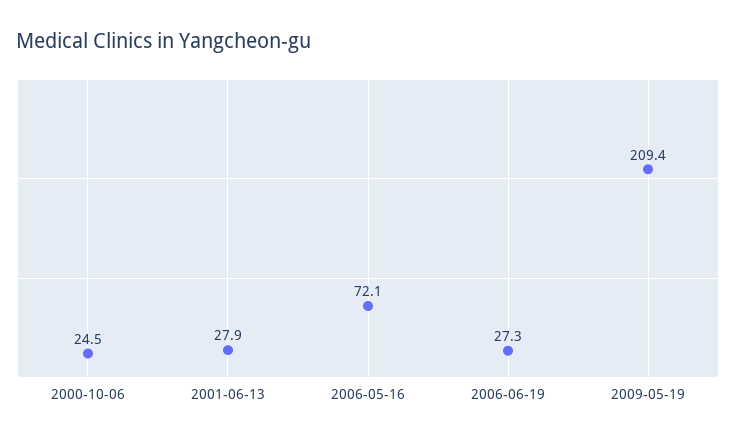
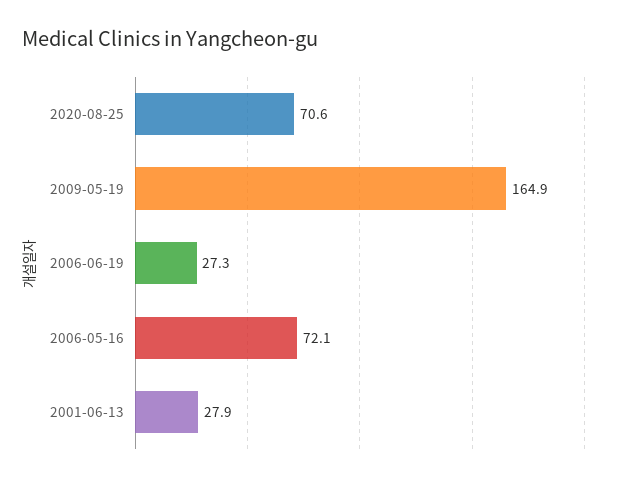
2000-10-06: 24.5 -> none
2009-05-19: 209.4 -> 164.9
2020-08-25: none -> 70.6

